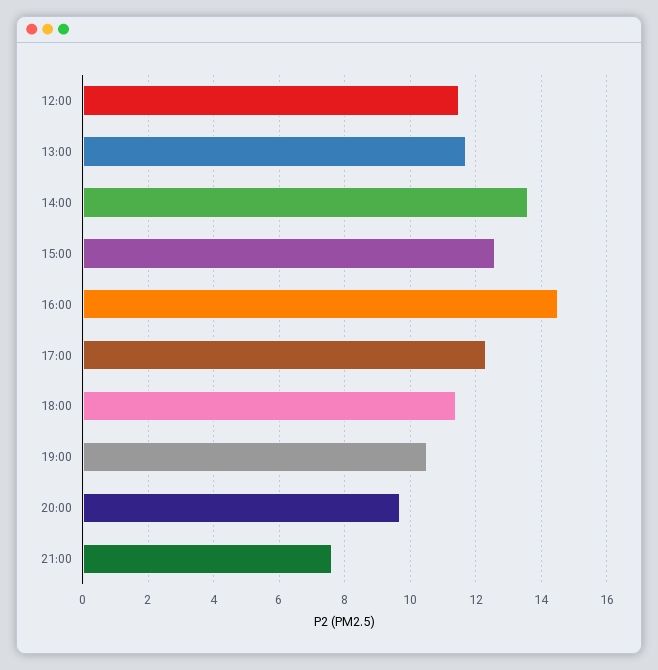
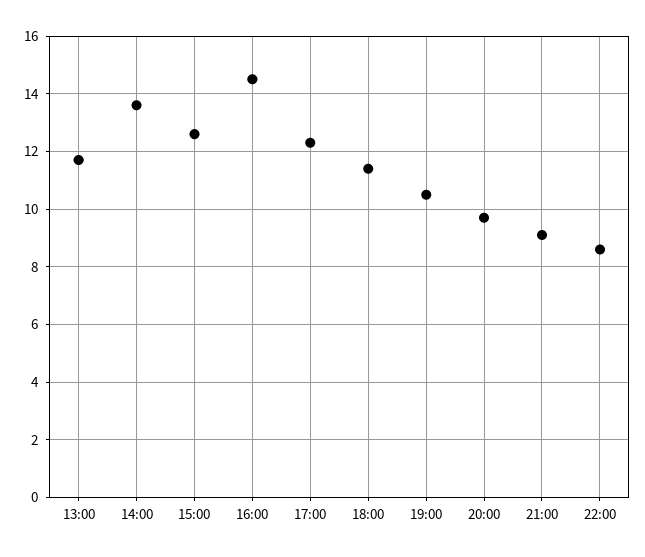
12:00: 11.5 -> none
21:00: 7.5 -> 9
22:00: none -> 8.5

